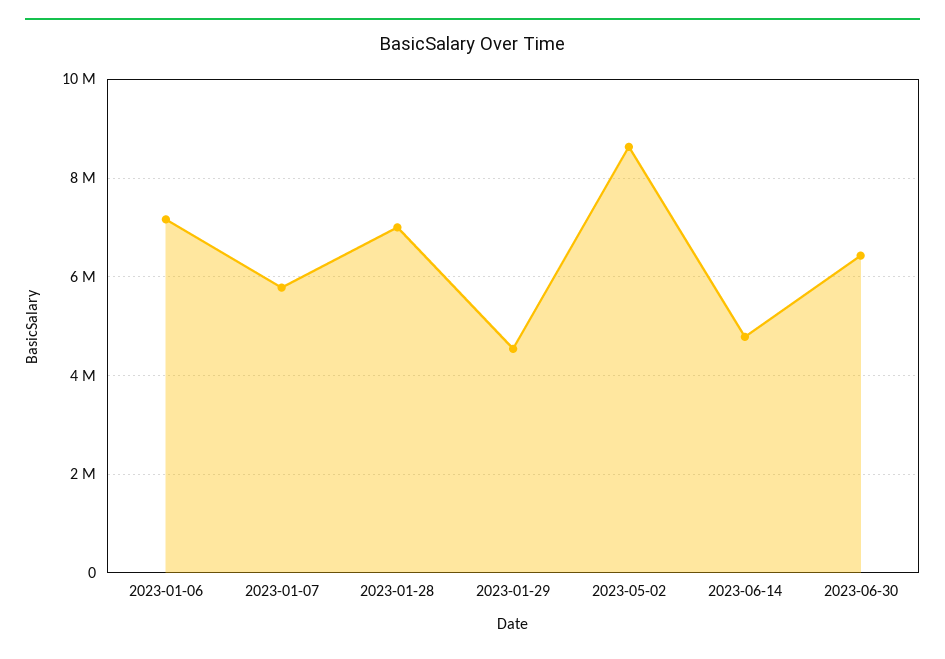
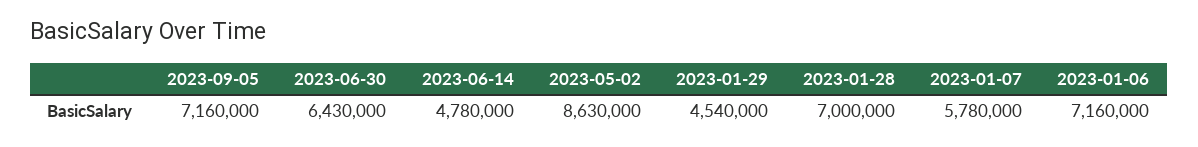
2023-09-05: none -> 7160000

